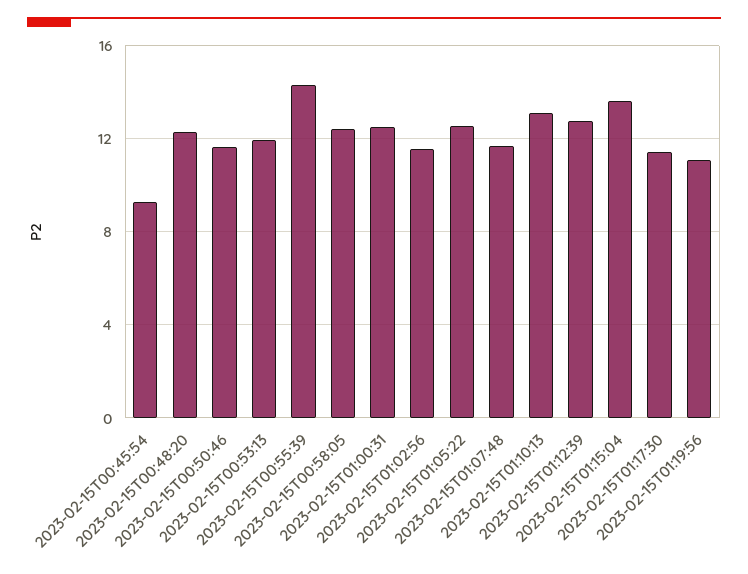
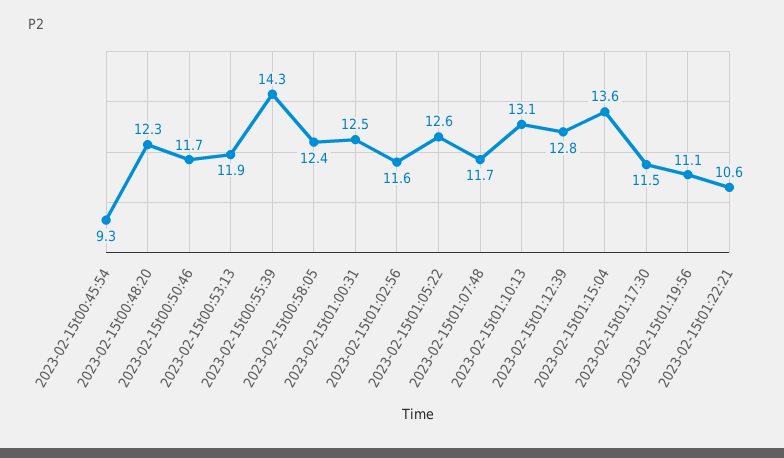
2023-02-15t01:22:21: none -> 10.6

